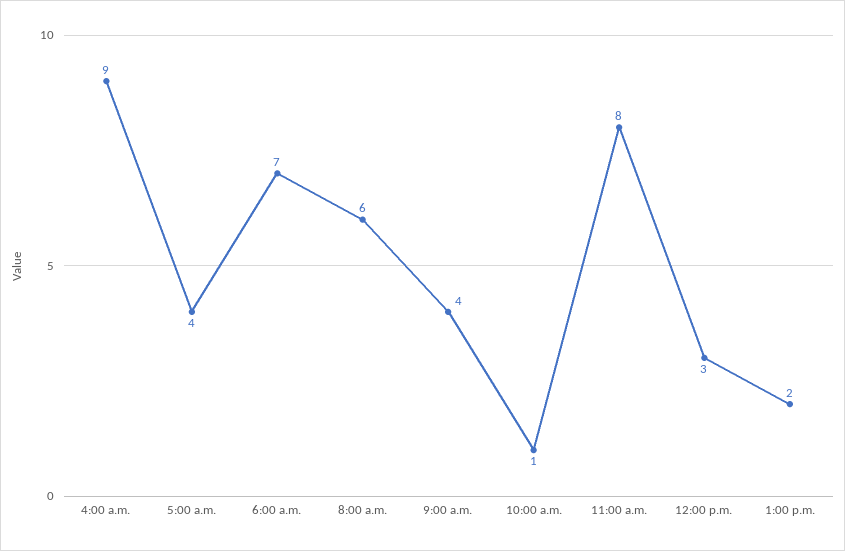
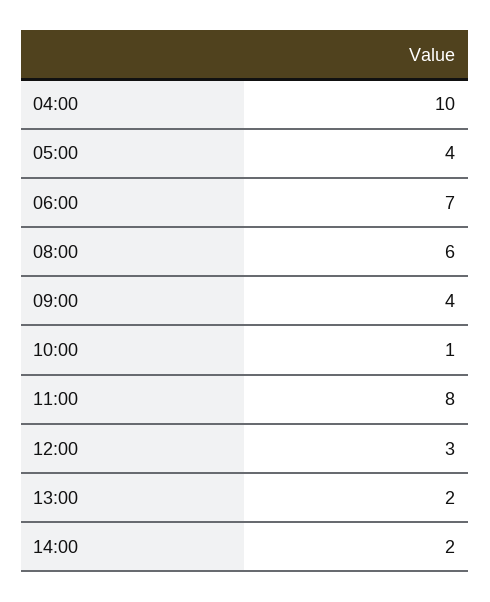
4:00 a.m.: 9 -> 10
14:00: none -> 2

